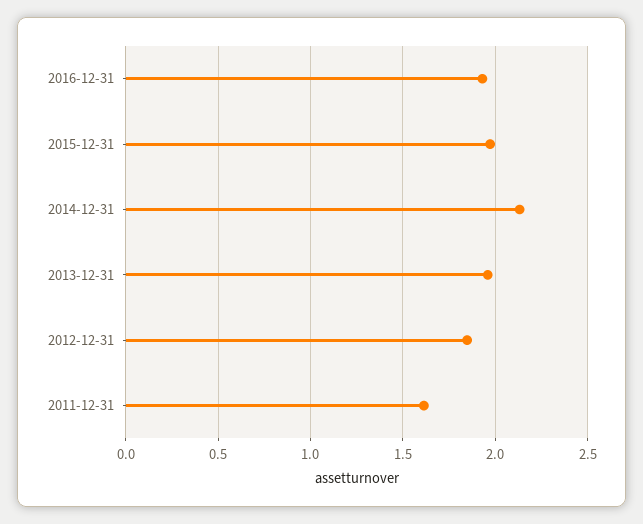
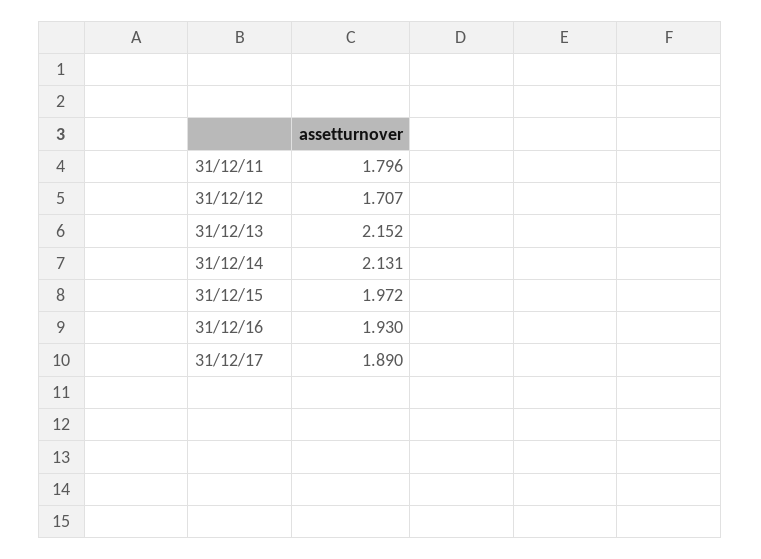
2013-12-31: 1.95 -> 2.152
2012-12-31: 1.85 -> 1.707
2011-12-31: 1.6 -> 1.796
31/12/17: none -> 1.89

